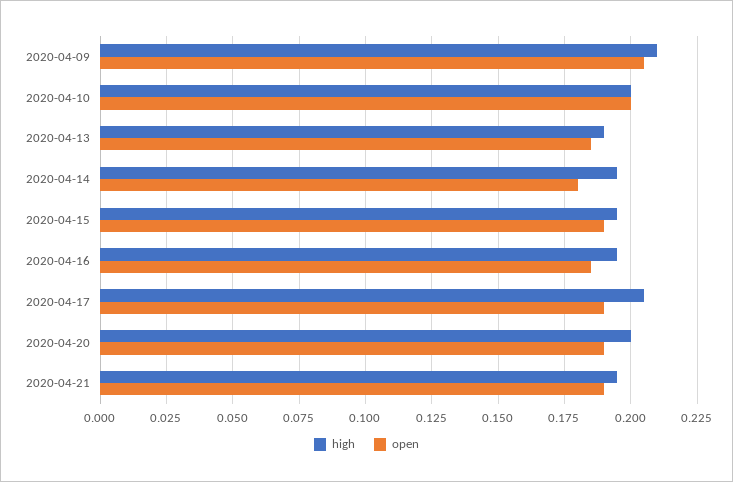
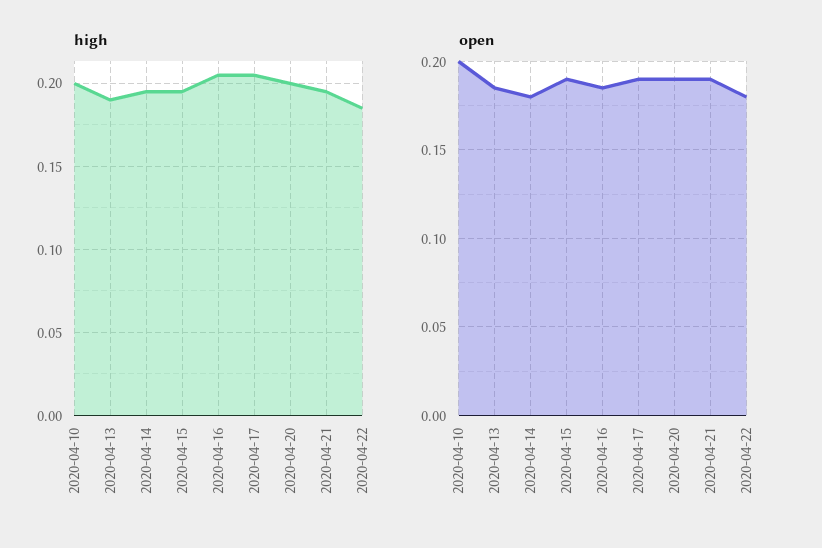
high, 2020-04-09: 0.21 -> none
open, 2020-04-09: 0.205 -> none
high, 2020-04-16: 0.195 -> 0.205
high, 2020-04-22: none -> 0.185
open, 2020-04-22: none -> 0.18

